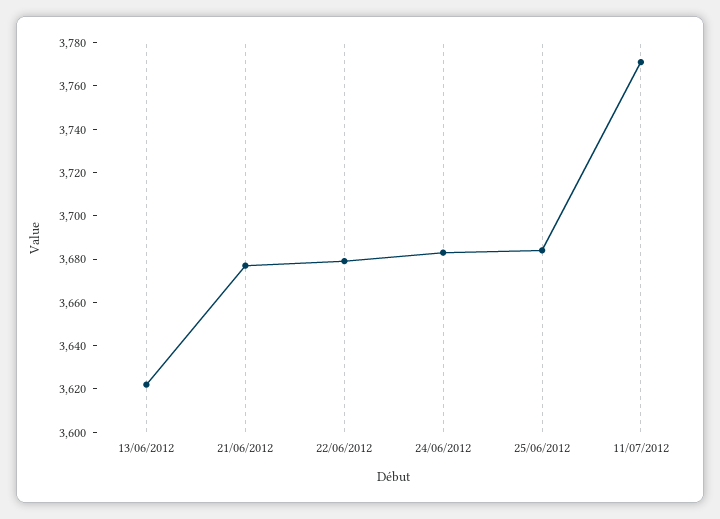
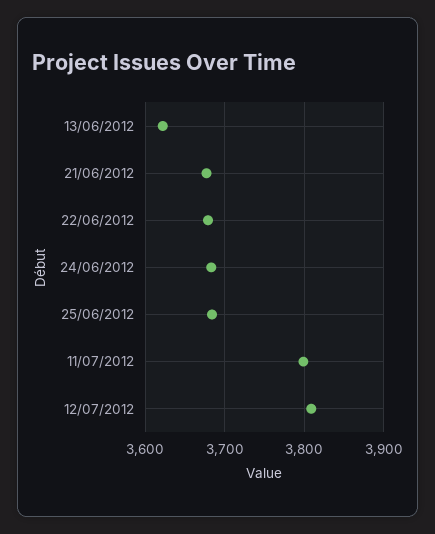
11/07/2012: 3770 -> 3800
12/07/2012: none -> 3810

